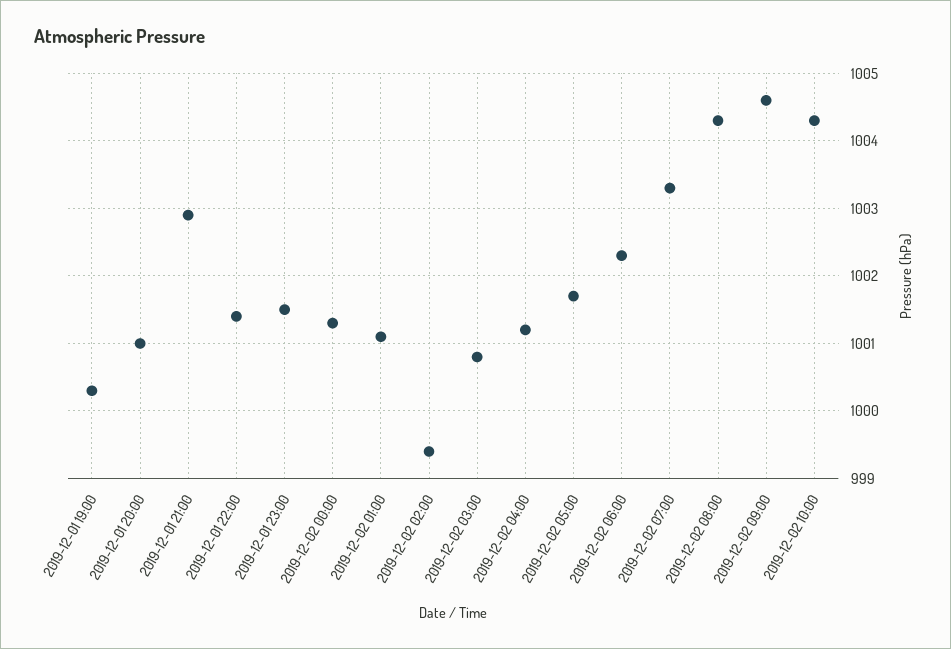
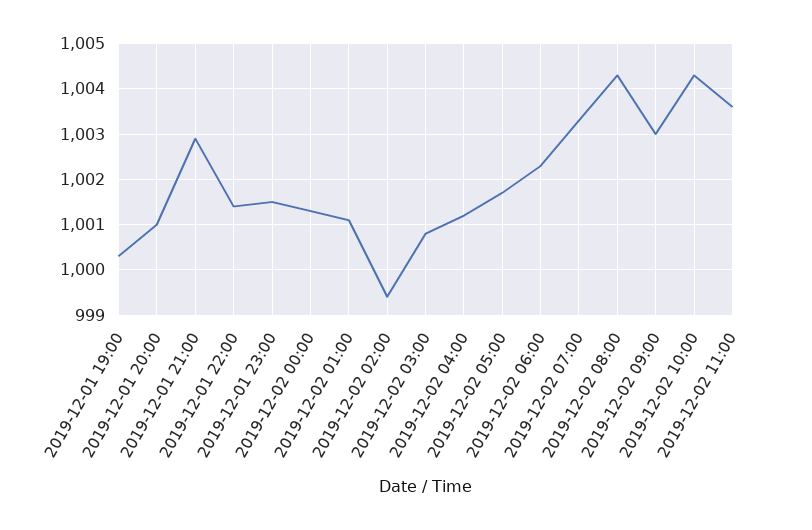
2019-12-02 09:00: 1004.6 -> 1003
2019-12-02 11:00: none -> 1003.5

